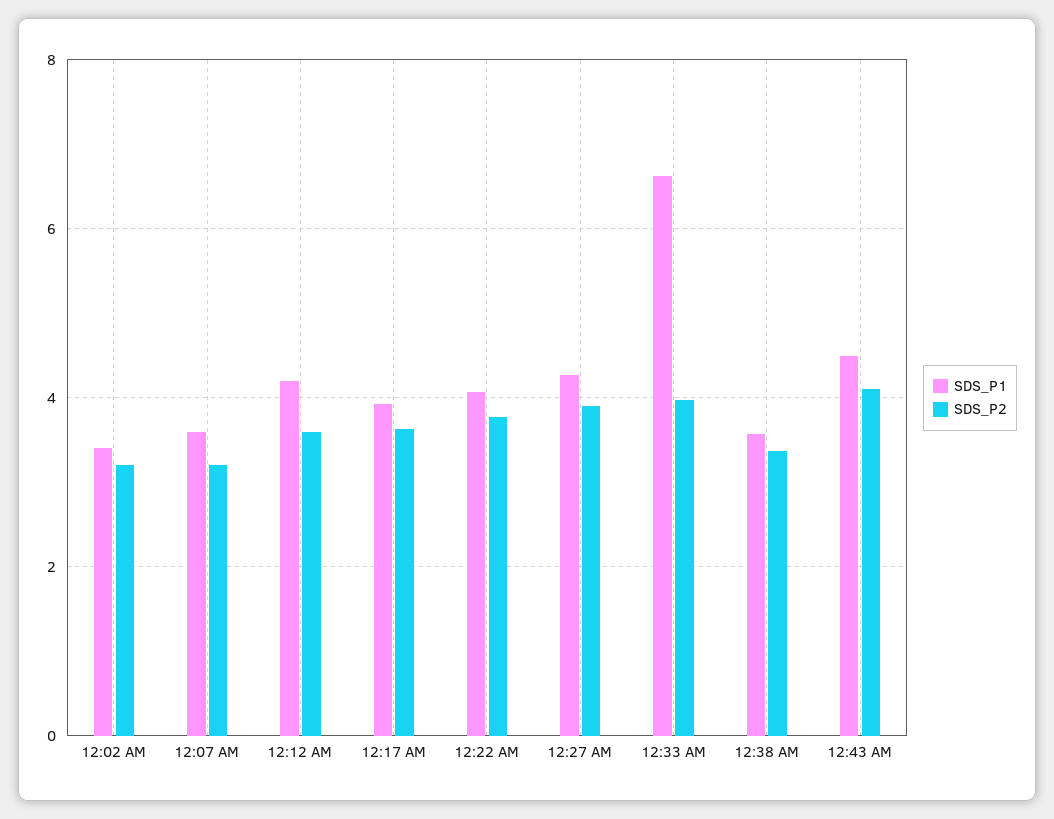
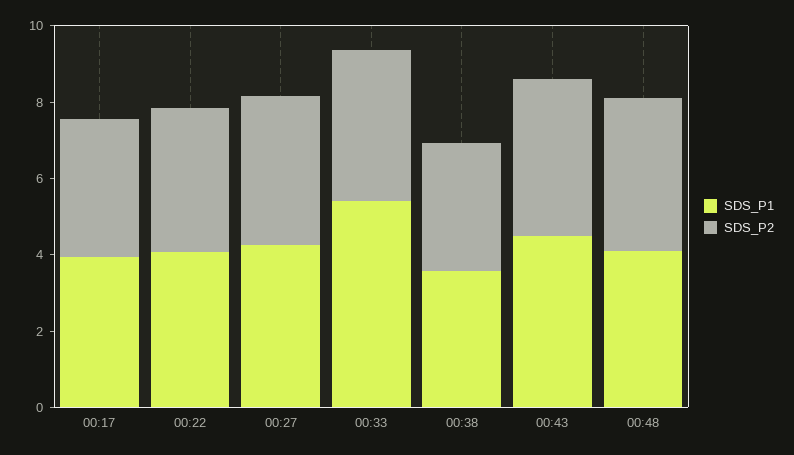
SDS_P1, 12:02 AM: 3.4 -> none
SDS_P2, 12:02 AM: 3.2 -> none
SDS_P1, 12:07 AM: 3.6 -> none
SDS_P2, 12:07 AM: 3.2 -> none
SDS_P1, 12:12 AM: 4.2 -> none
SDS_P2, 12:12 AM: 3.6 -> none
SDS_P1, 12:33 AM: 6.6 -> 5.5
SDS_P1, 00:48: none -> 4
SDS_P2, 00:48: none -> 4

